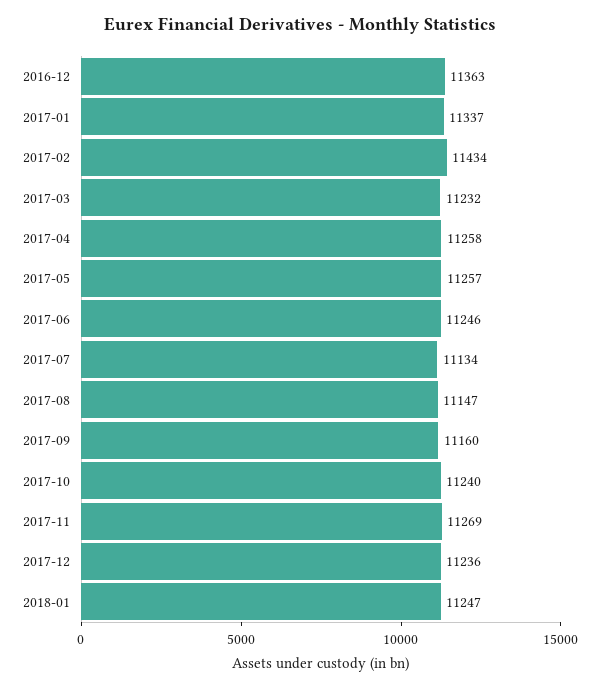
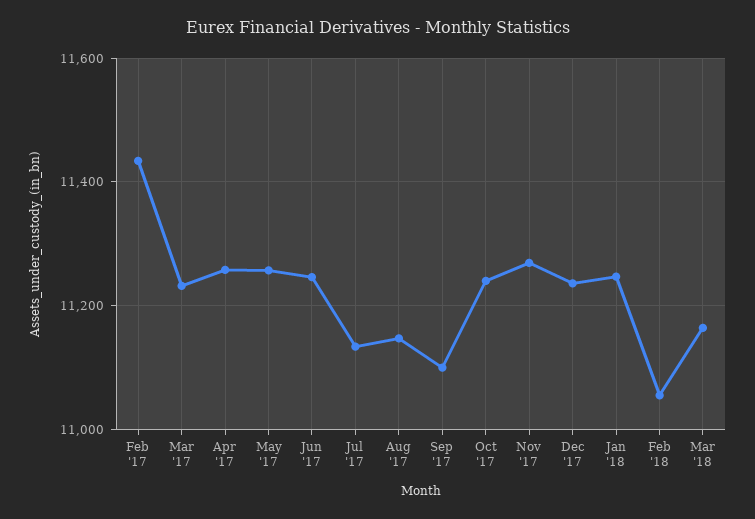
2016-12: 11363 -> none
2017-01: 11337 -> none
2017-09: 11160 -> 11100
Feb '18: none -> 11060
Mar '18: none -> 11160

